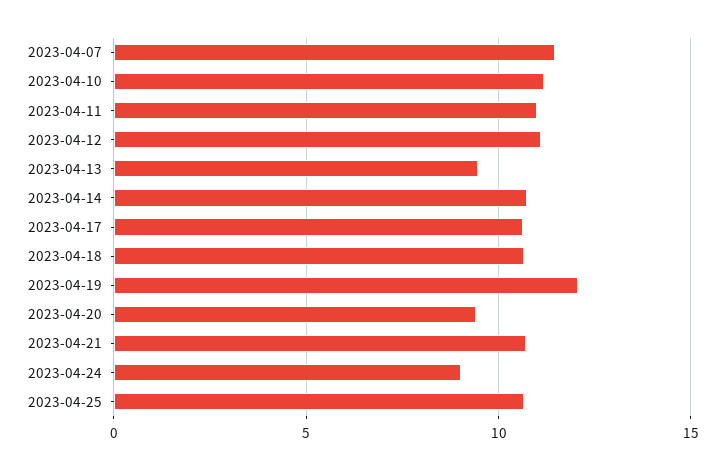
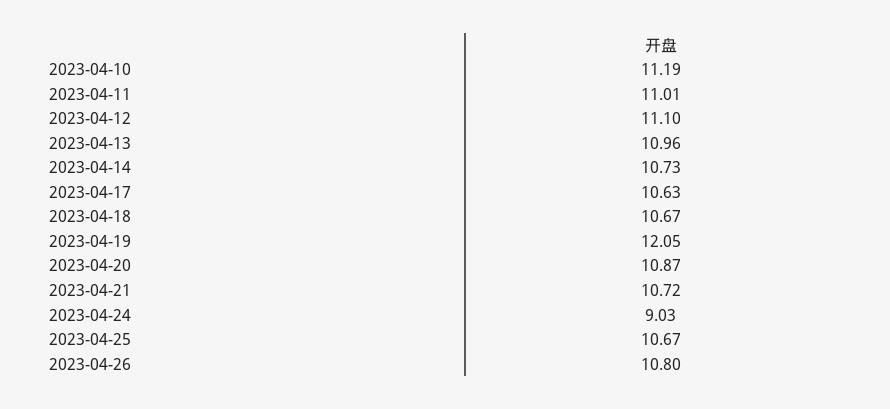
2023-04-07: 11.5 -> none
2023-04-13: 9.5 -> 10.96
2023-04-20: 9.5 -> 10.87
2023-04-26: none -> 10.8

